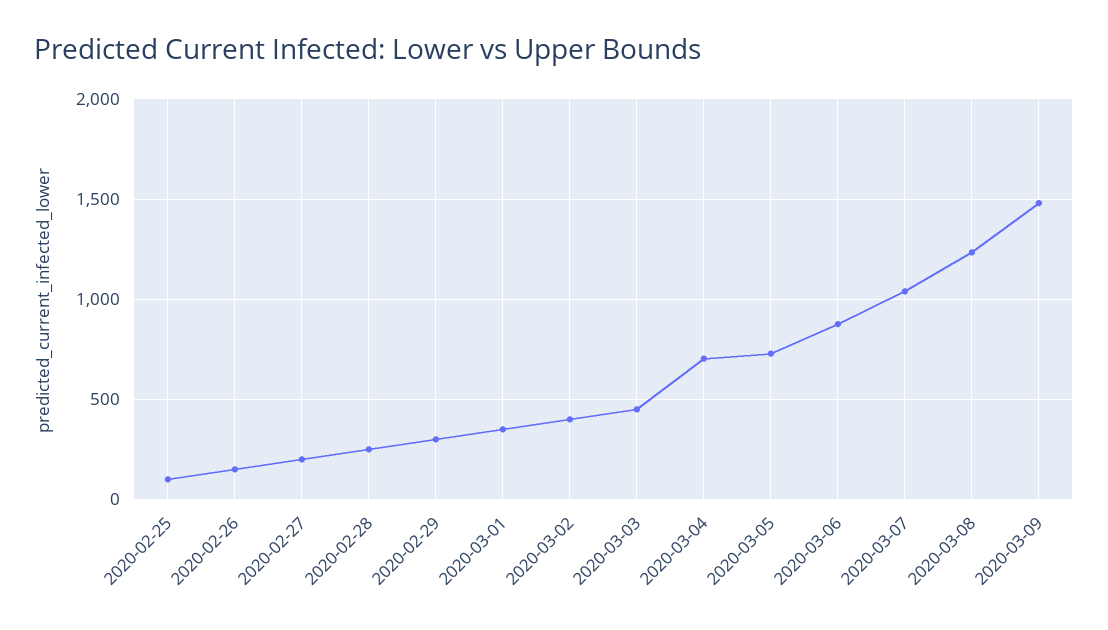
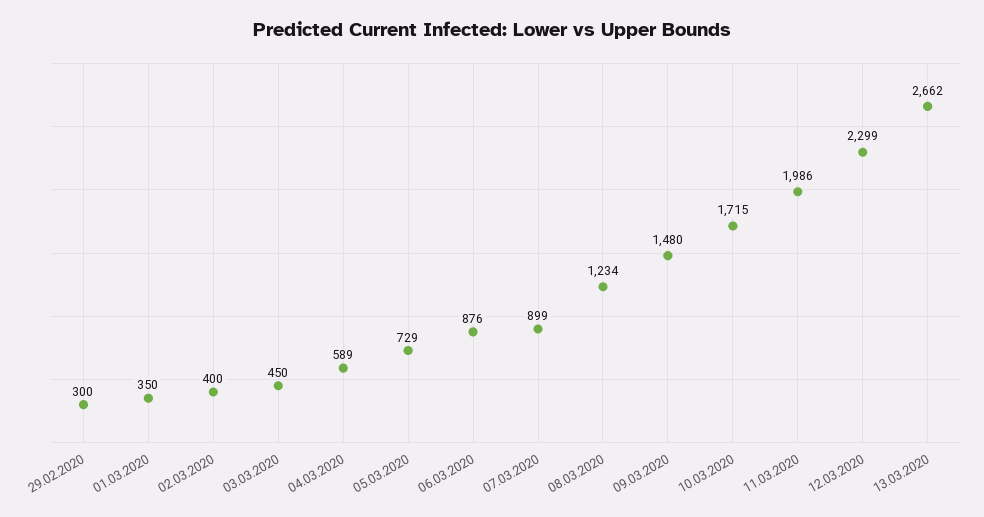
2020-02-25: 100 -> none
2020-02-26: 150 -> none
2020-02-27: 200 -> none
2020-02-28: 250 -> none
2020-03-04: 700 -> 589
2020-03-07: 1050 -> 899
10.03.2020: none -> 1715
11.03.2020: none -> 1986
12.03.2020: none -> 2299
13.03.2020: none -> 2662

